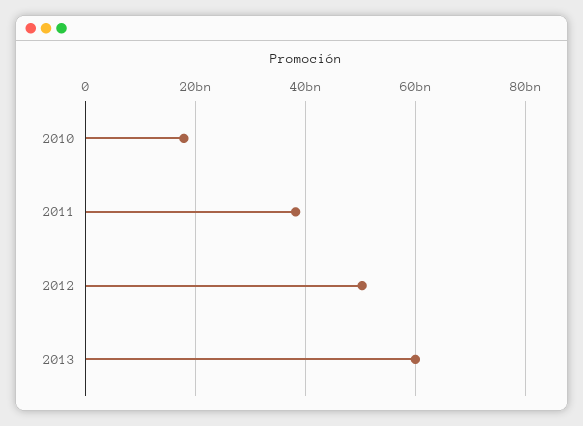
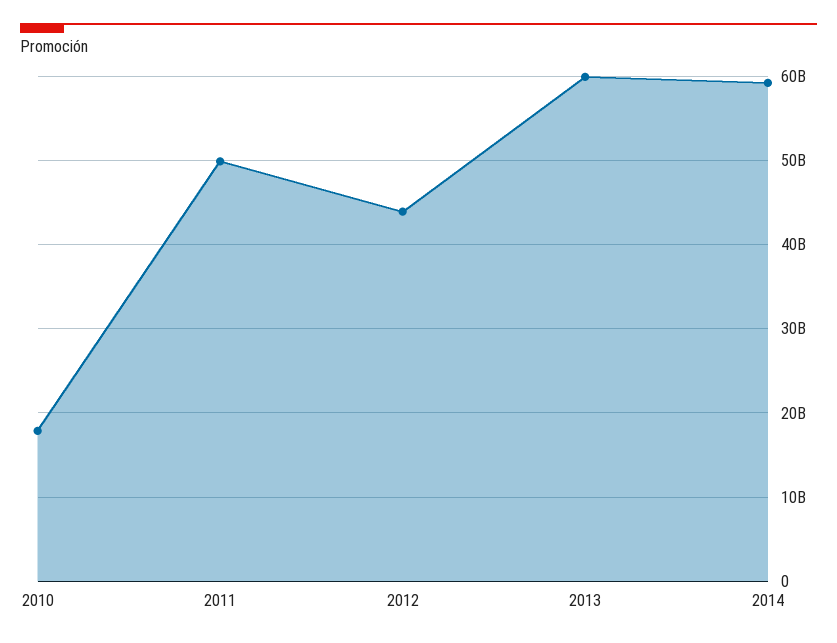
2011: 38000000000 -> 50000000000
2012: 50000000000 -> 44000000000
2014: none -> 59000000000

